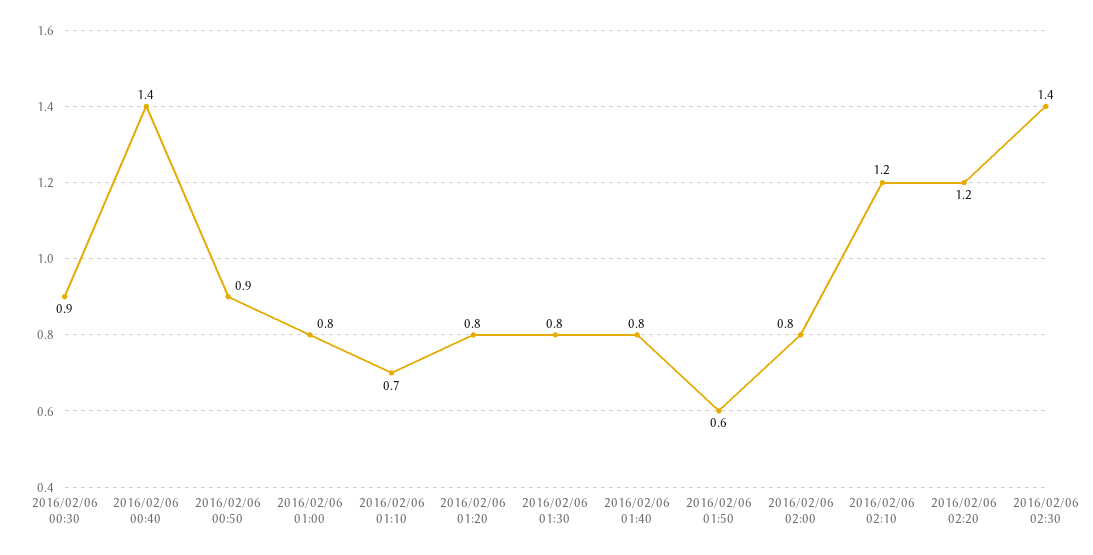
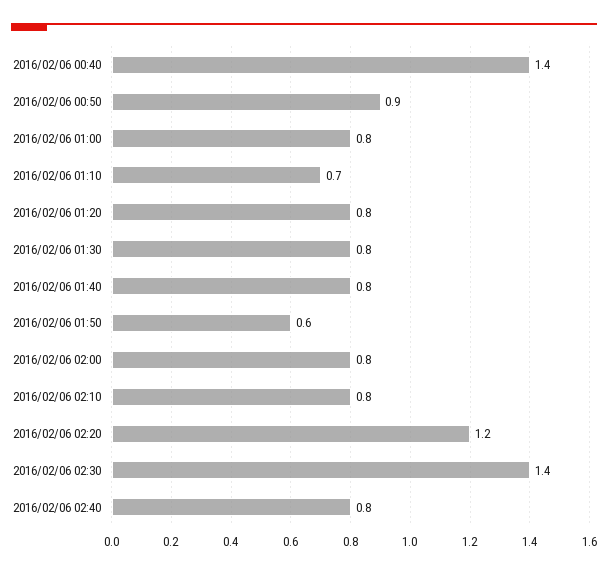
2016/02/06 00:30: 0.9 -> none
2016/02/06 02:10: 1.2 -> 0.8
2016/02/06 02:40: none -> 0.8

